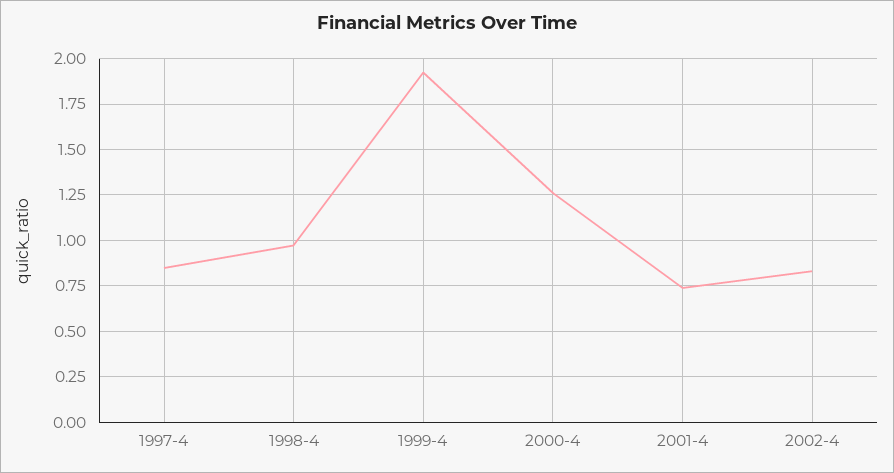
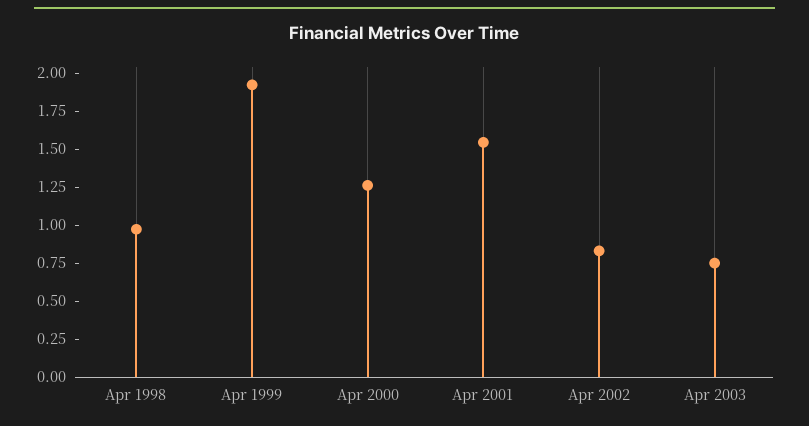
1997-4: 0.85 -> none
2001-4: 0.75 -> 1.5
Apr 2003: none -> 0.75

